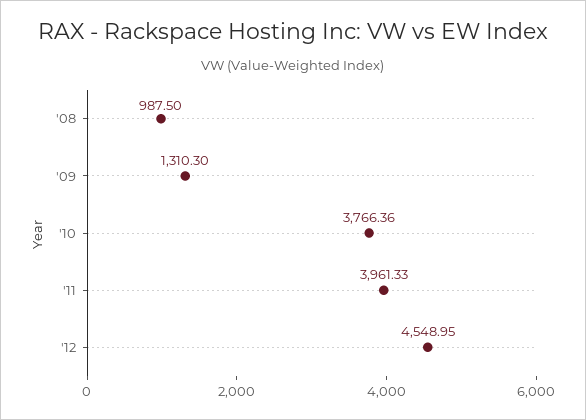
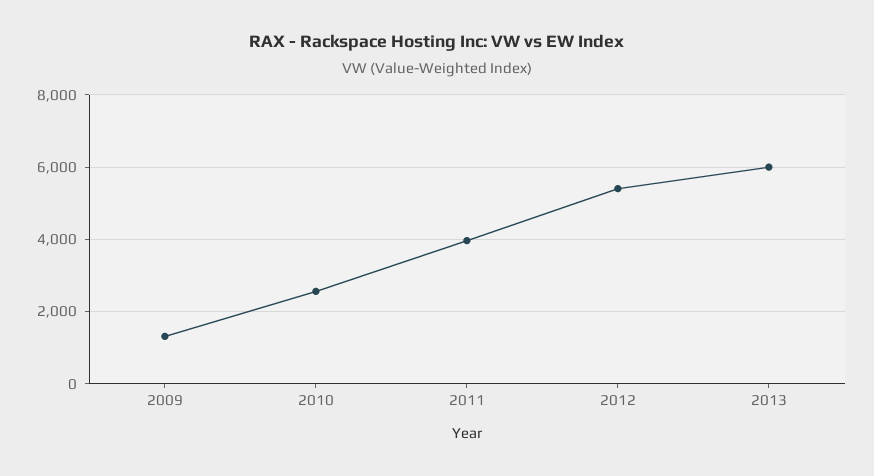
'08: 987.5 -> none
'10: 3766.36 -> 2600
'12: 4548.95 -> 5400
2013: none -> 6000

